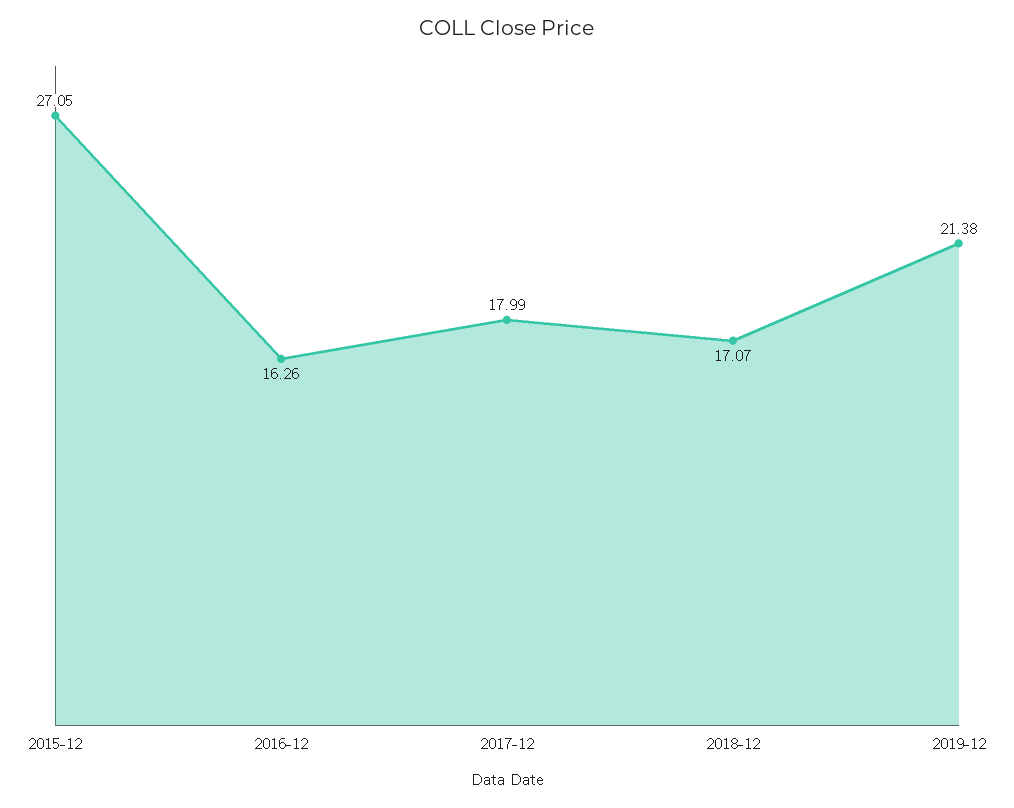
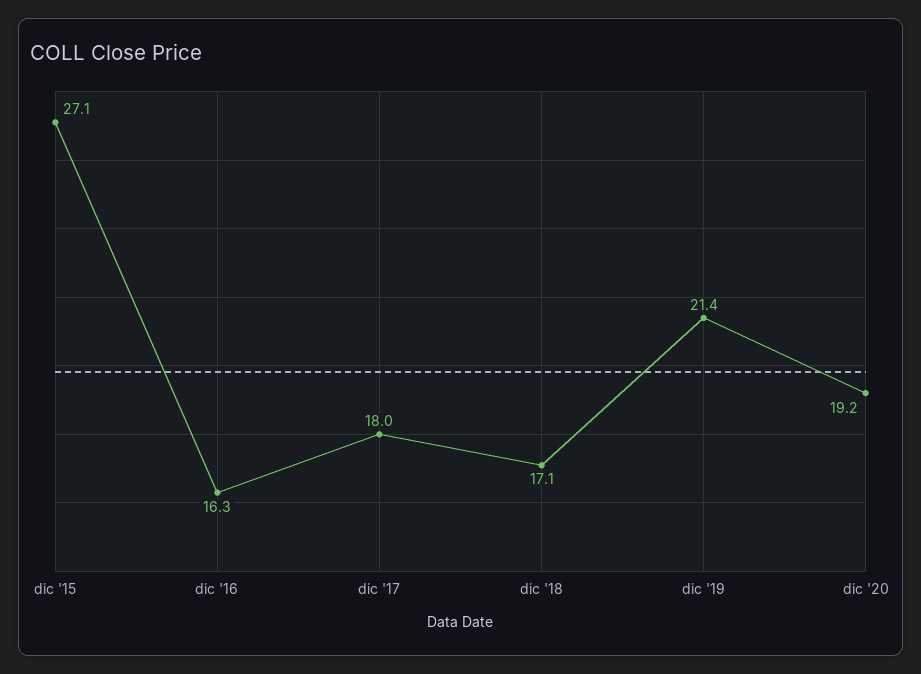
dic '20: none -> 19.2

